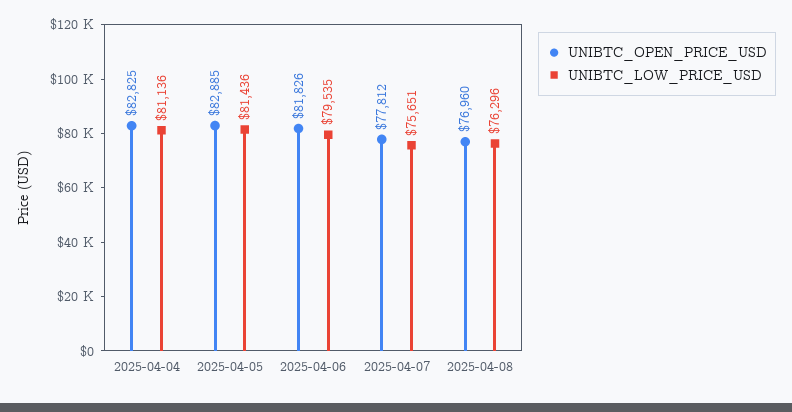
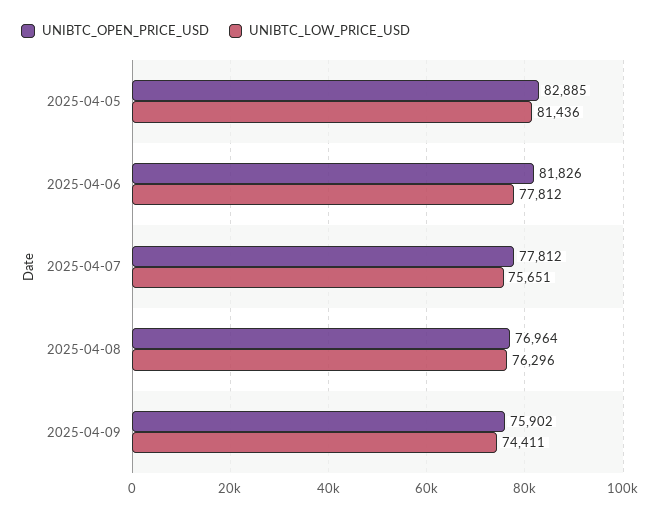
UNIBTC_OPEN_PRICE_USD, 2025-04-04: 82825 -> none
UNIBTC_LOW_PRICE_USD, 2025-04-04: 81136 -> none
UNIBTC_LOW_PRICE_USD, 2025-04-06: 79535 -> 77812
UNIBTC_OPEN_PRICE_USD, 2025-04-08: 76960 -> 76964
UNIBTC_OPEN_PRICE_USD, 2025-04-09: none -> 75902
UNIBTC_LOW_PRICE_USD, 2025-04-09: none -> 74411

